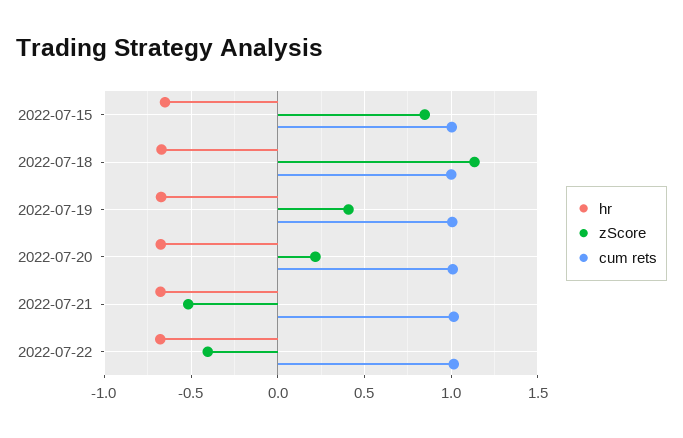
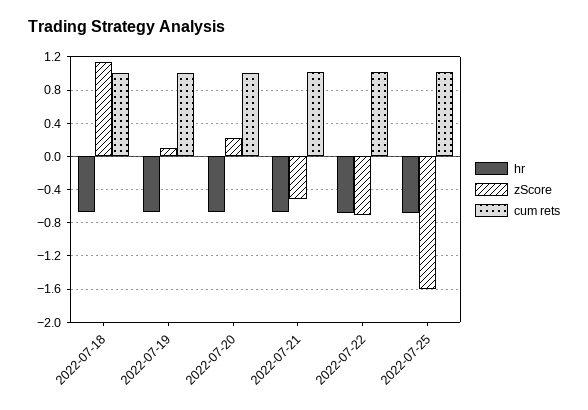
hr, 2022-07-15: -0.65 -> none
zScore, 2022-07-15: 0.85 -> none
cum rets, 2022-07-15: 1 -> none
zScore, 2022-07-19: 0.4 -> 0.1
zScore, 2022-07-22: -0.4 -> -0.7
hr, 2022-07-25: none -> -0.7
zScore, 2022-07-25: none -> -1.6
cum rets, 2022-07-25: none -> 1

